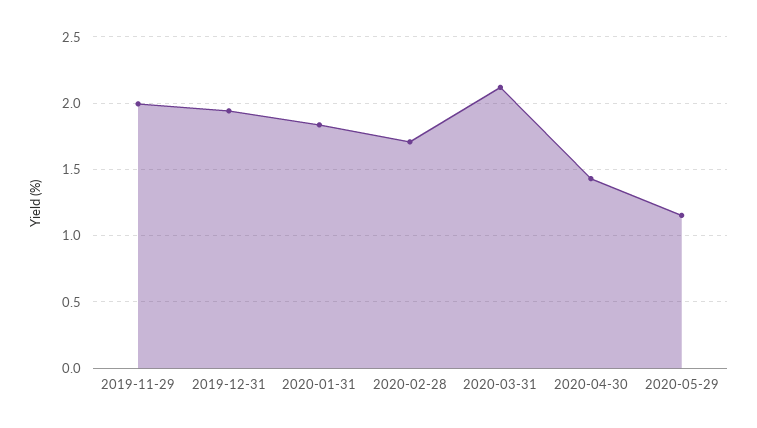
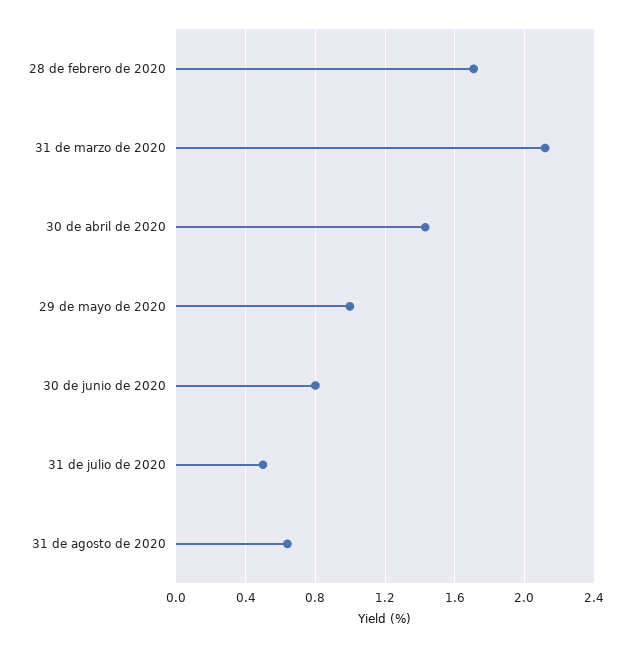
2019-11-29: 2 -> none
2019-12-31: 1.95 -> none
2020-01-31: 1.85 -> none
2020-05-29: 1.15 -> 1
30 de junio de 2020: none -> 0.8
31 de julio de 2020: none -> 0.5
31 de agosto de 2020: none -> 0.65

